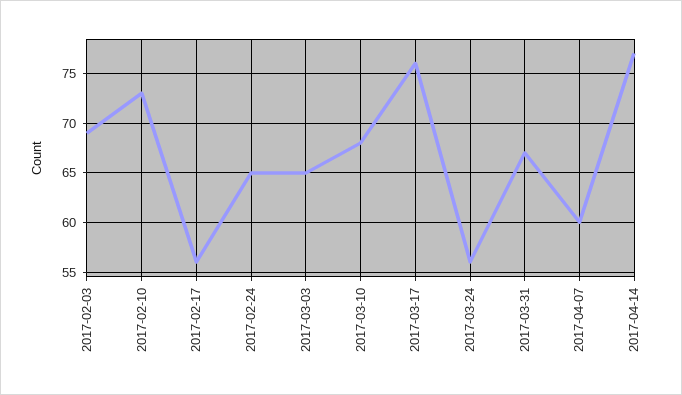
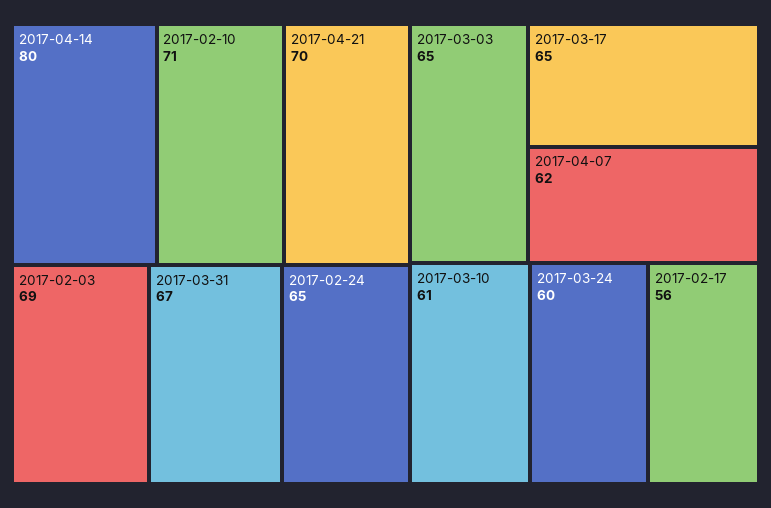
2017-02-10: 73 -> 71
2017-03-10: 68 -> 61
2017-03-17: 76 -> 65
2017-03-24: 56 -> 60
2017-04-07: 60 -> 62
2017-04-14: 77 -> 80
2017-04-21: none -> 70

